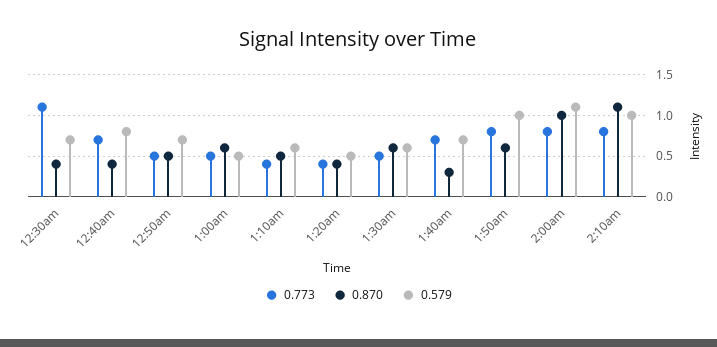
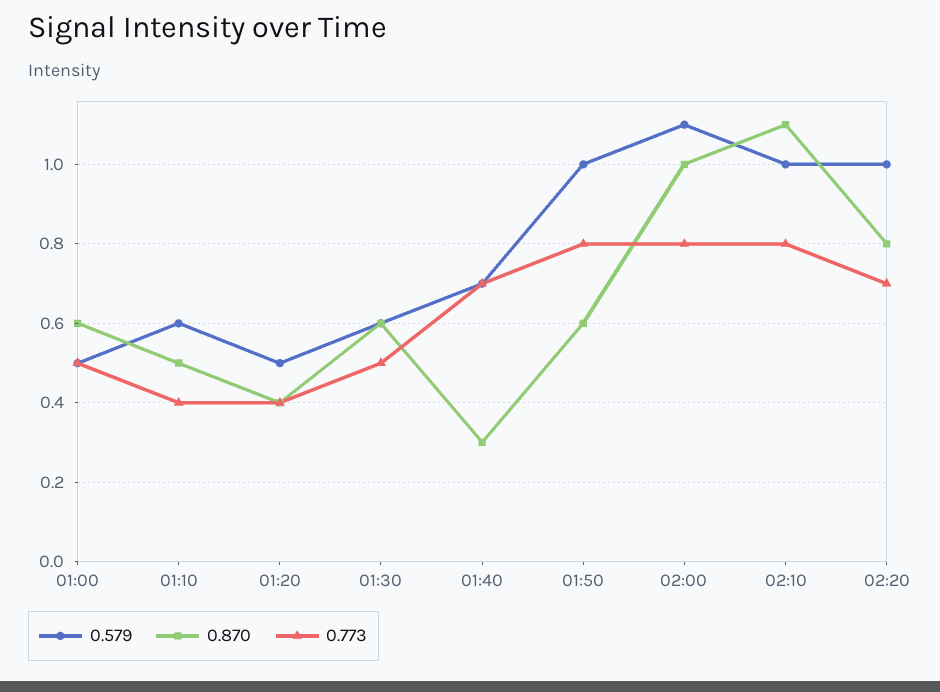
0.773, 12:30am: 1.1 -> none
0.870, 12:30am: 0.4 -> none
0.579, 12:30am: 0.7 -> none
0.773, 12:40am: 0.7 -> none
0.870, 12:40am: 0.4 -> none
0.579, 12:40am: 0.8 -> none
0.773, 12:50am: 0.5 -> none
0.870, 12:50am: 0.5 -> none
0.579, 12:50am: 0.7 -> none
0.579, 02:20: none -> 1
0.870, 02:20: none -> 0.8
0.773, 02:20: none -> 0.7

